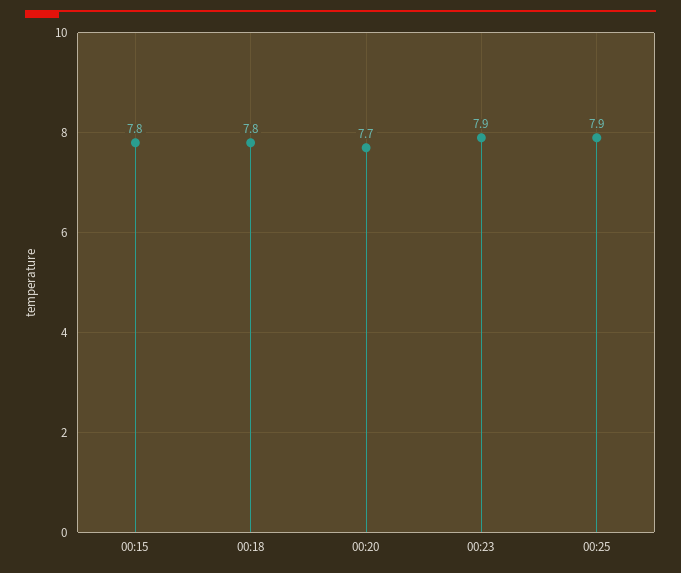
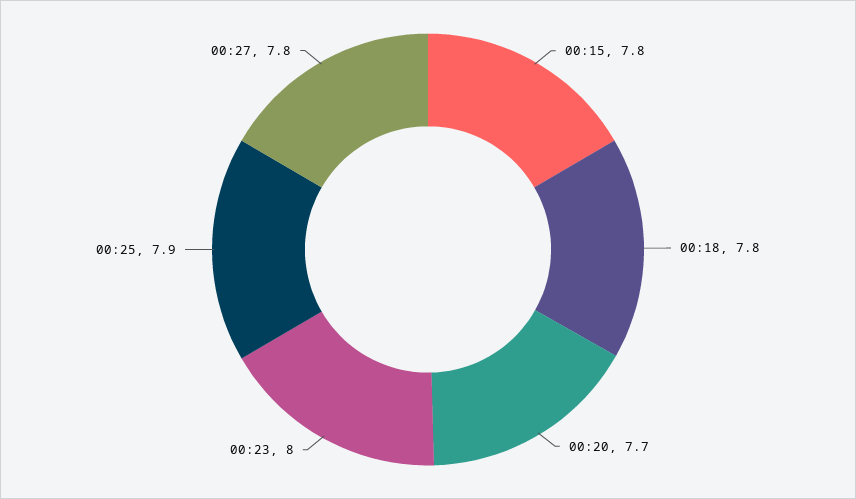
00:23: 7.9 -> 8
00:27: none -> 7.8

